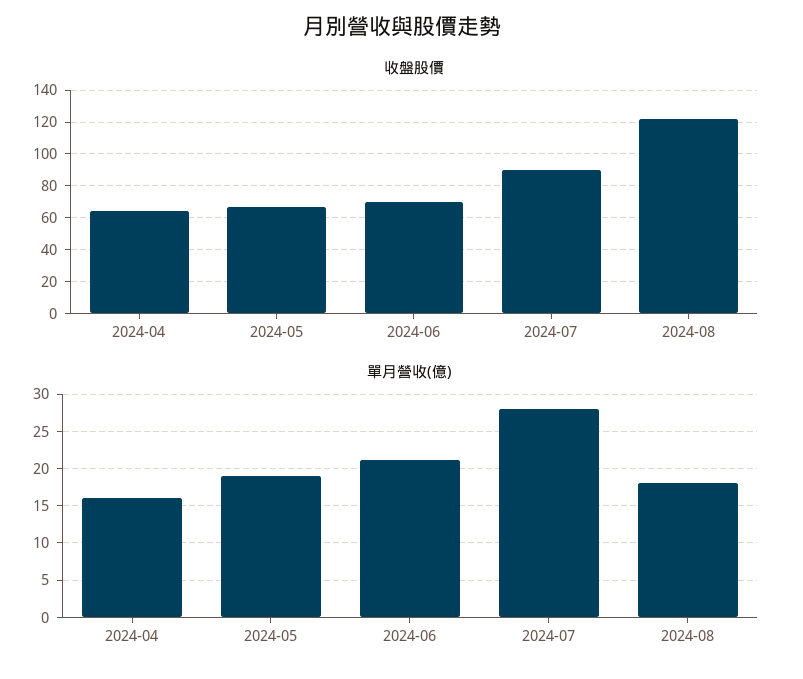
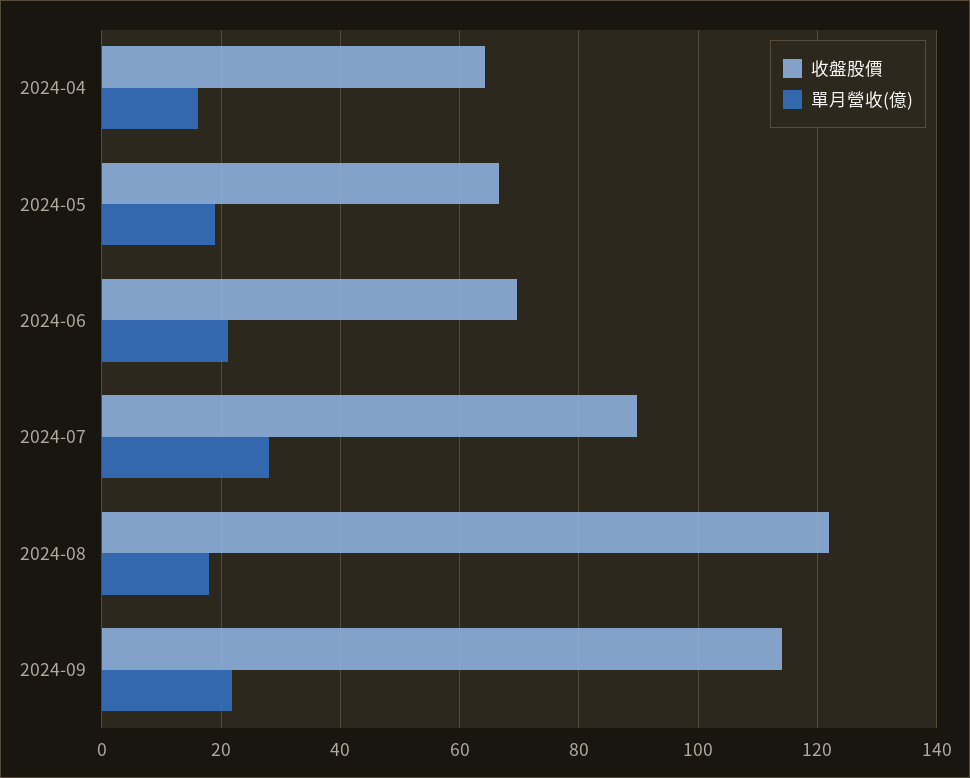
收盤股價, 2024-09: none -> 114
單月營收(億), 2024-09: none -> 22

